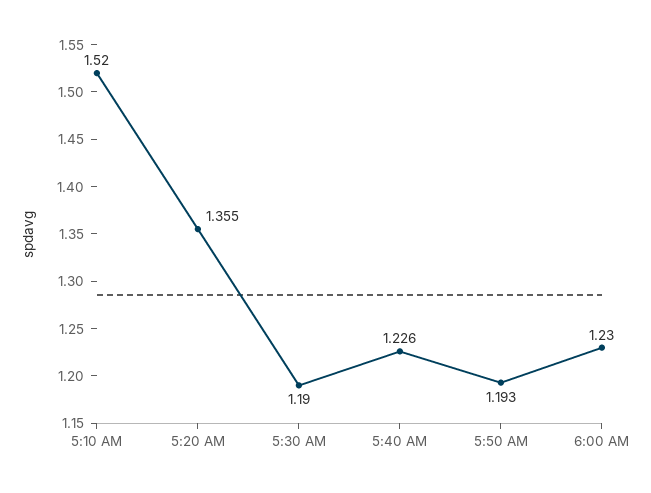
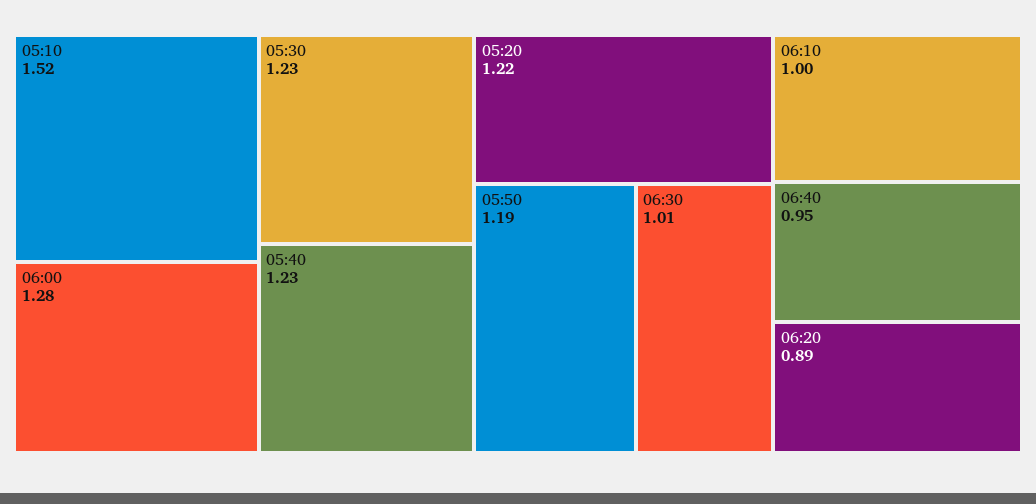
5:20 AM: 1.355 -> 1.22
5:30 AM: 1.19 -> 1.23
6:00 AM: 1.23 -> 1.28
06:30: none -> 1.01
06:10: none -> 1
06:40: none -> 0.95
06:20: none -> 0.89

